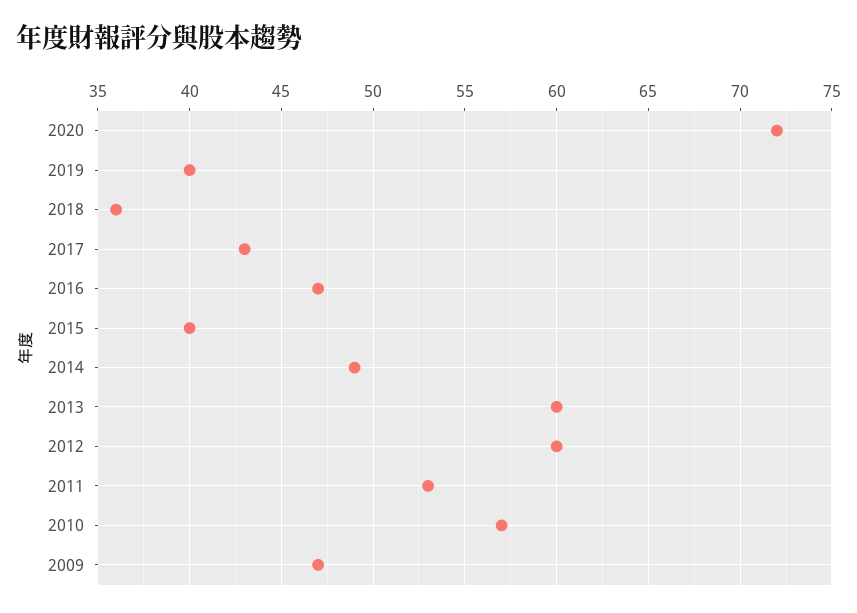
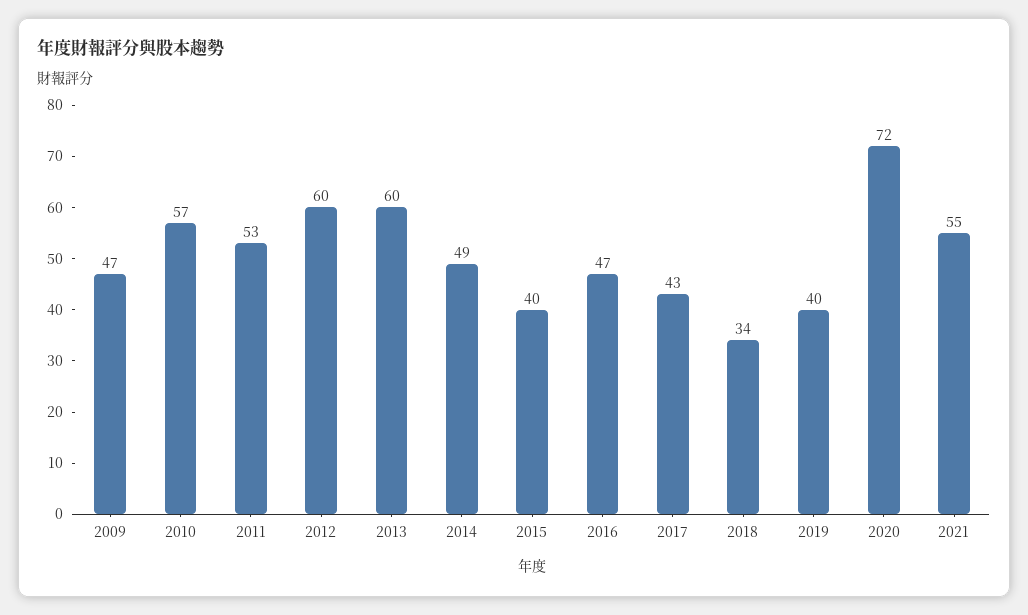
2018: 36 -> 34
2021: none -> 55

